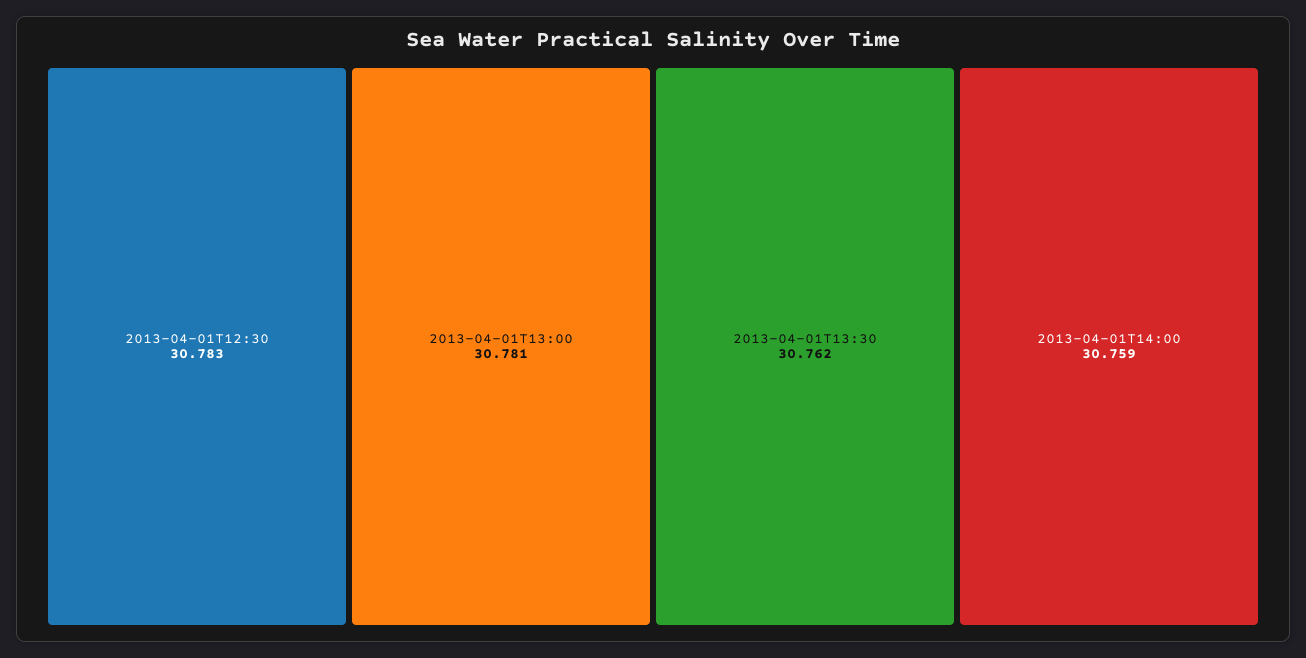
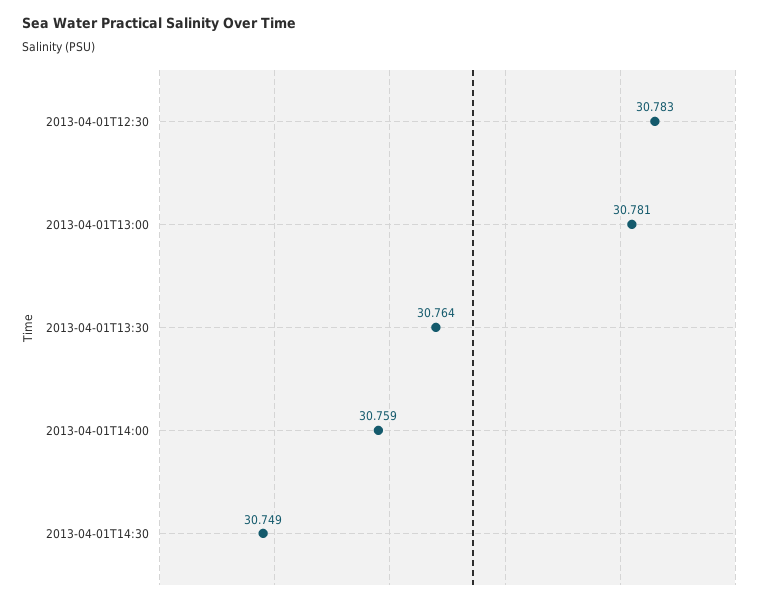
2013-04-01T13:30: 30.762 -> 30.764
2013-04-01T14:30: none -> 30.749

